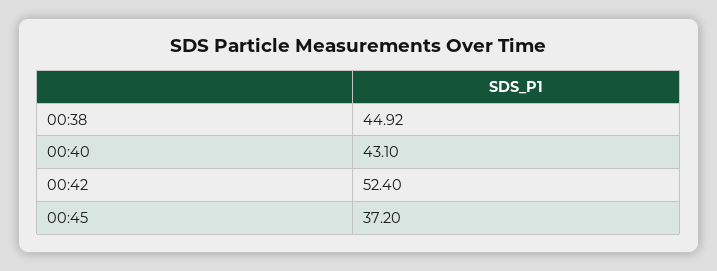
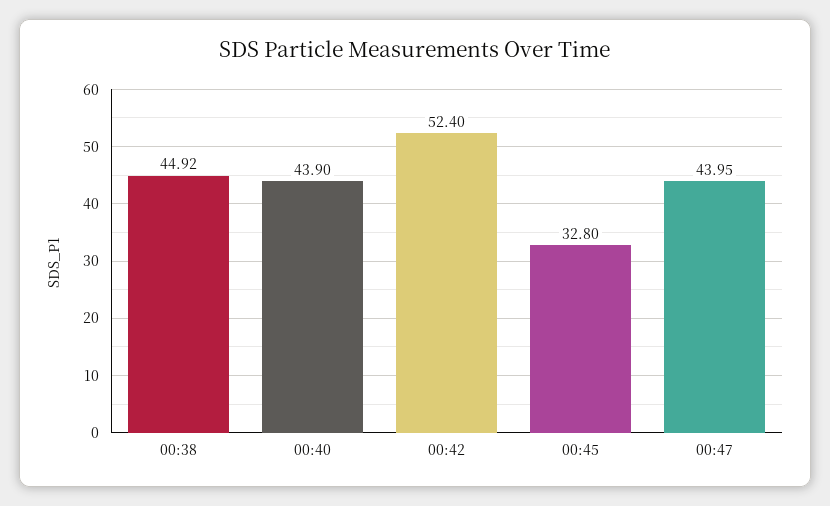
00:40: 43.1 -> 43.9
00:45: 37.2 -> 32.8
00:47: none -> 43.95

